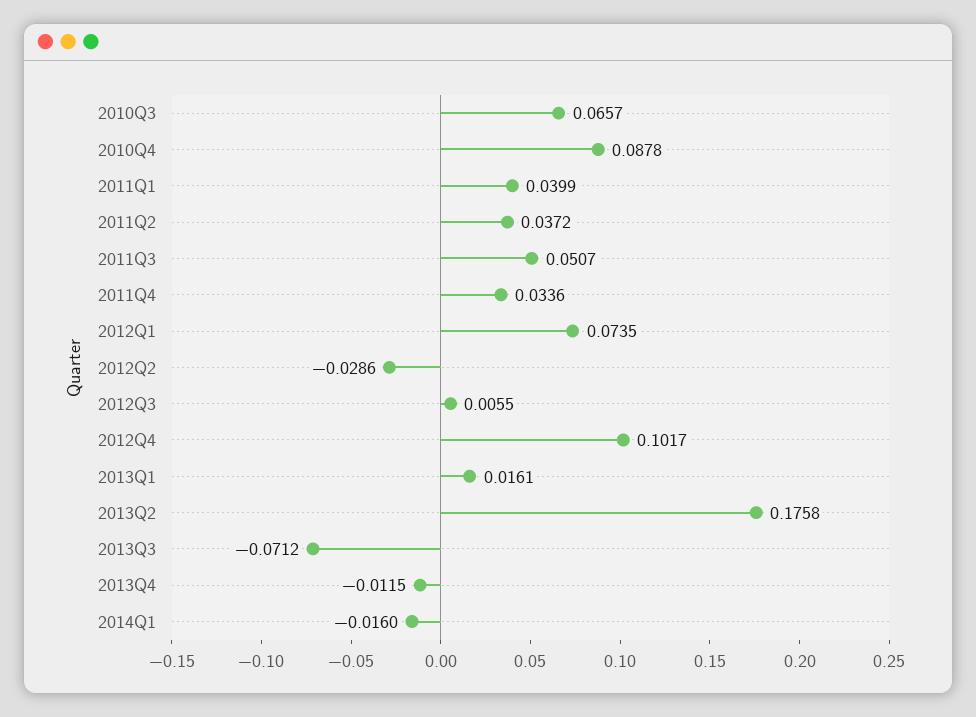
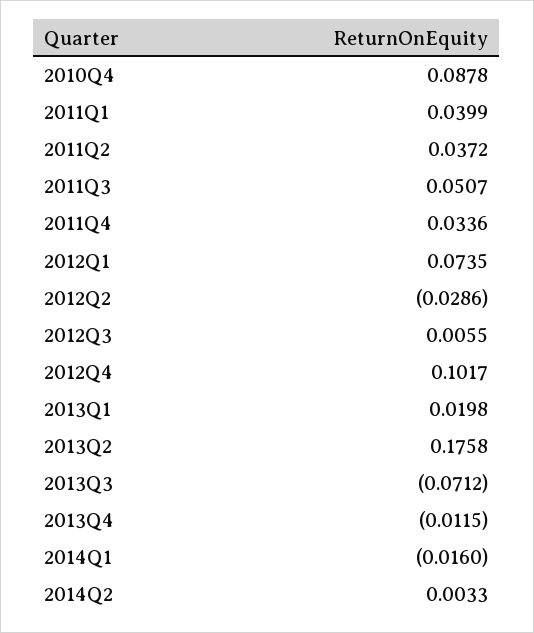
2010Q3: 0.0657 -> none
2013Q1: 0.0161 -> 0.0198
2014Q2: none -> 0.0033

